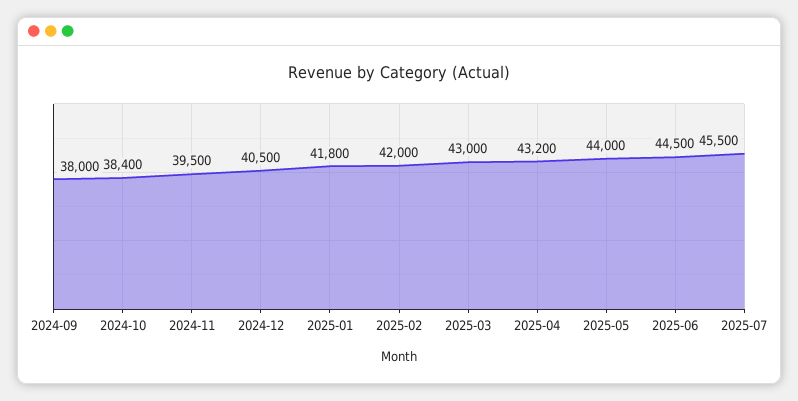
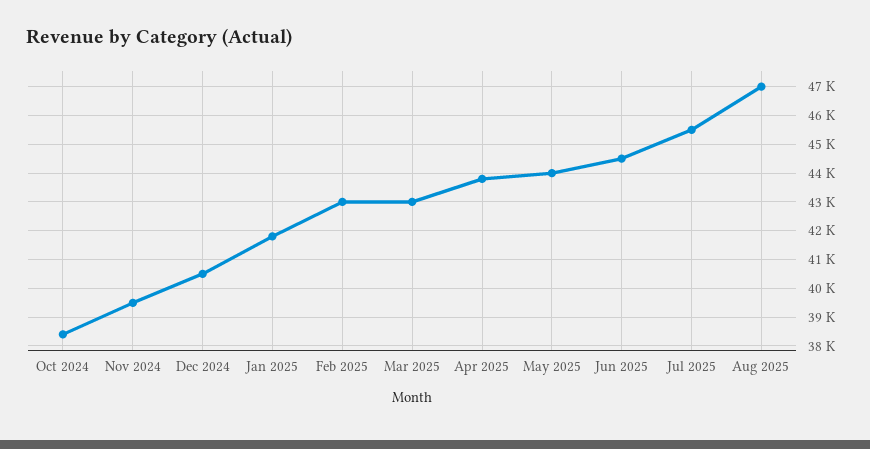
2024-09: 38000 -> none
2025-02: 42000 -> 43000
2025-04: 43200 -> 43750
Aug 2025: none -> 47000

